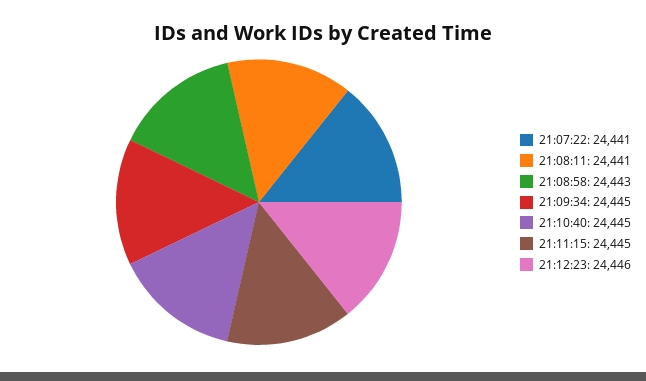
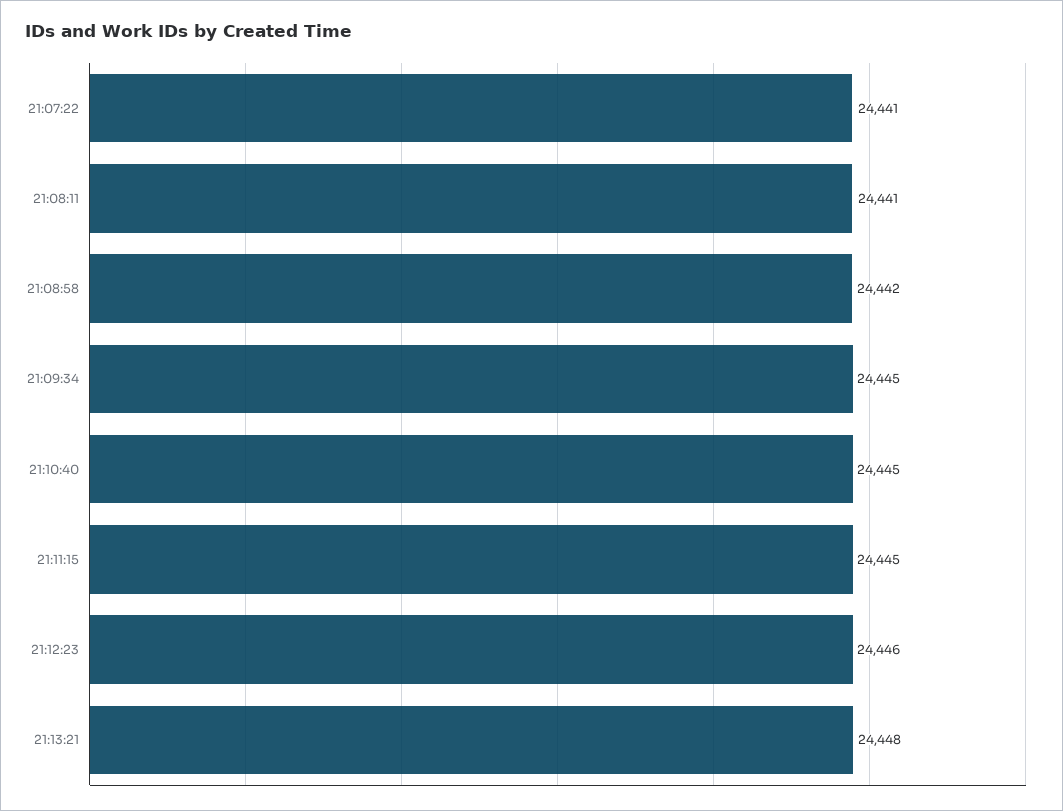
21:08:58: 24443 -> 24442
21:13:21: none -> 24448

